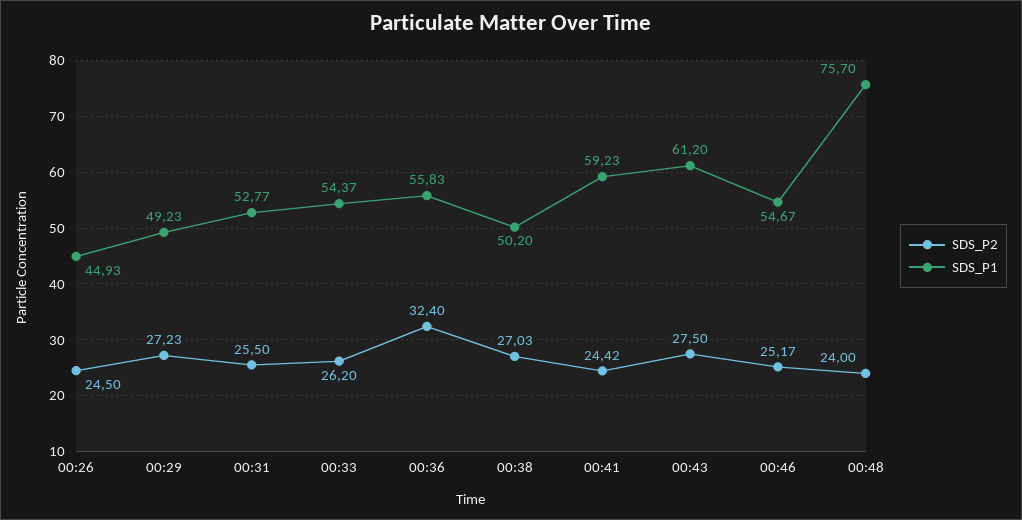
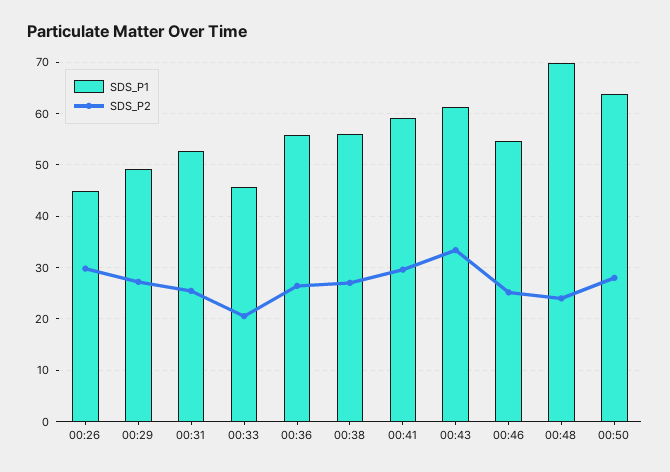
SDS_P2, 00:26: 24.5 -> 30
SDS_P2, 00:33: 26.2 -> 20
SDS_P1, 00:33: 54.37 -> 46
SDS_P2, 00:36: 32.4 -> 26
SDS_P1, 00:38: 50.2 -> 56
SDS_P2, 00:41: 24.42 -> 30
SDS_P2, 00:43: 27.5 -> 34
SDS_P1, 00:48: 75.7 -> 70
SDS_P1, 00:50: none -> 64
SDS_P2, 00:50: none -> 28

